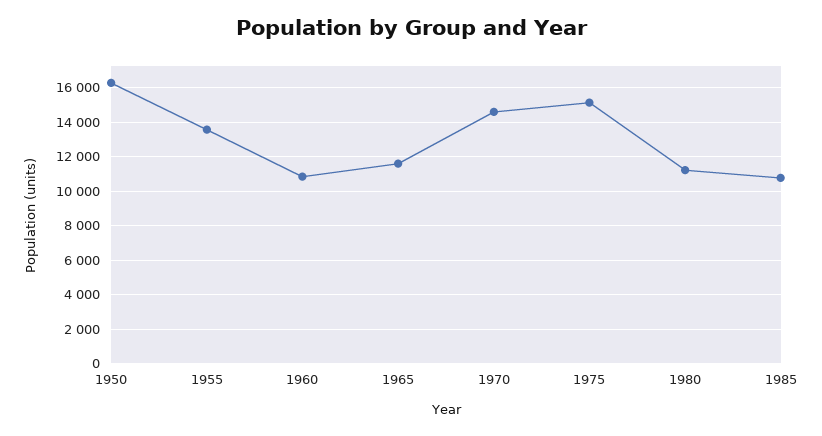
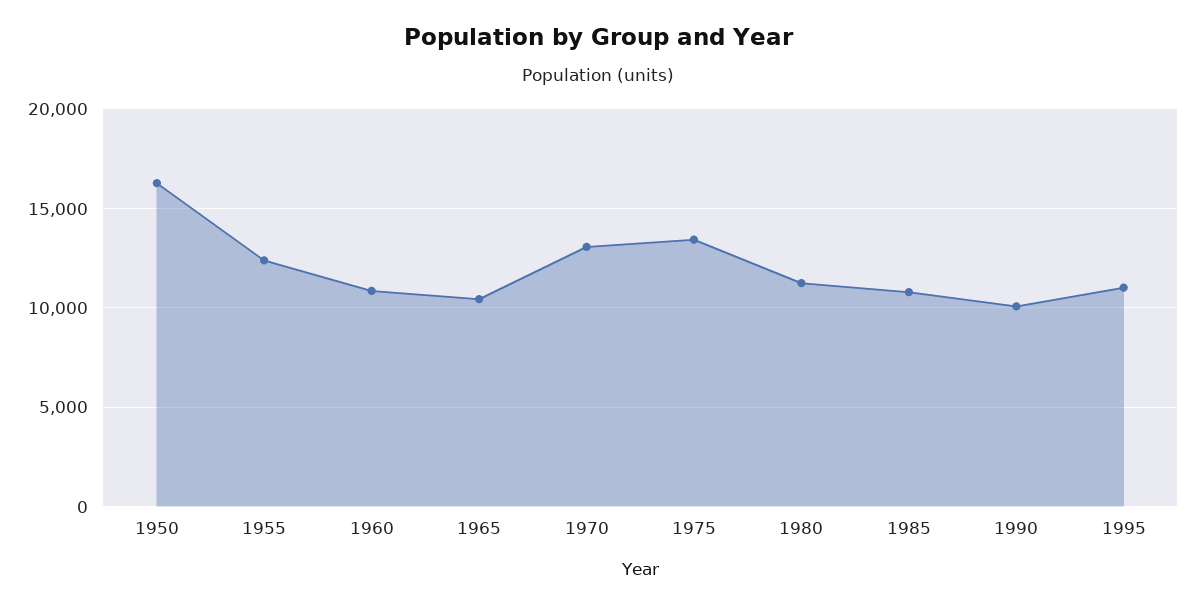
1955: 13500 -> 12500
1965: 11500 -> 10500
1970: 14500 -> 13000
1975: 15000 -> 13500
1990: none -> 10000
1995: none -> 11000

